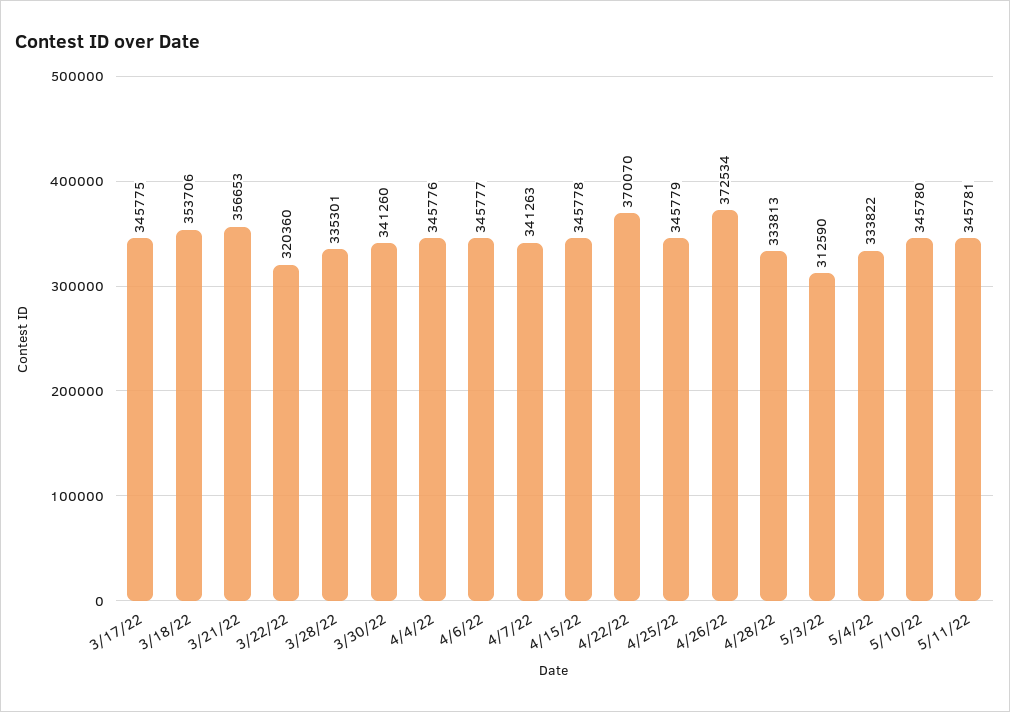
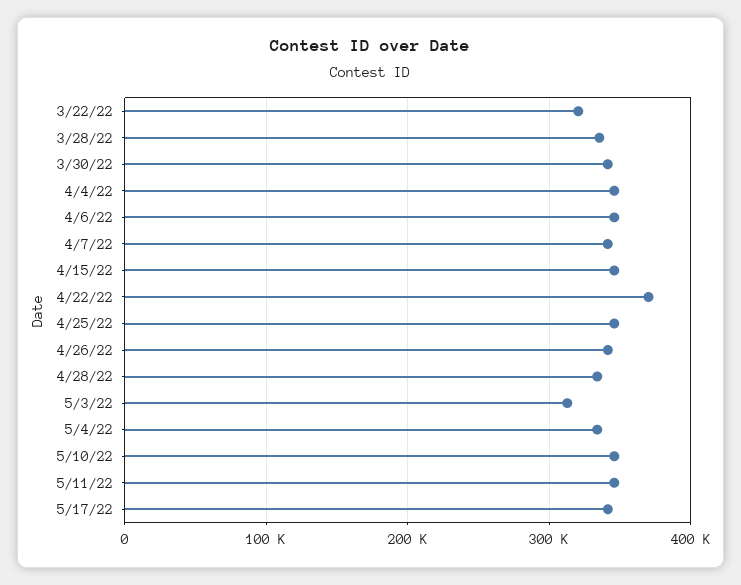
3/17/22: 345775 -> none
3/18/22: 353706 -> none
3/21/22: 356653 -> none
4/26/22: 372534 -> 340000
5/17/22: none -> 340000

